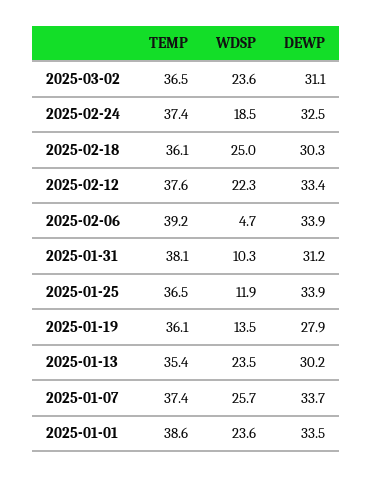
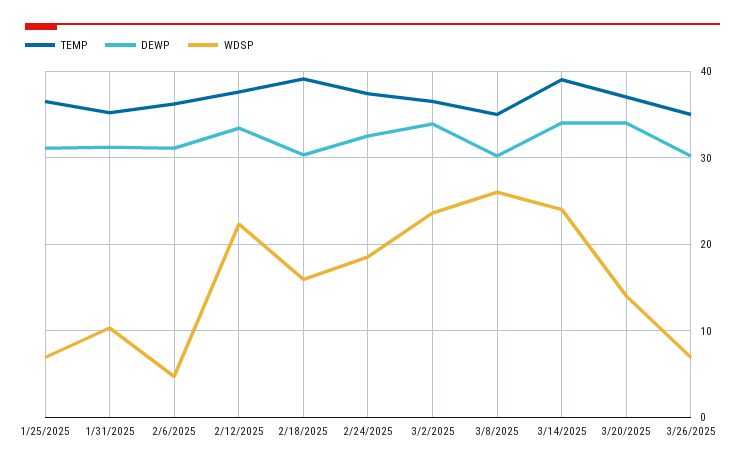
DEWP, 2025-03-02: 31.1 -> 34
TEMP, 2025-02-18: 36.1 -> 39
WDSP, 2025-02-18: 25 -> 16
TEMP, 2025-02-06: 39.2 -> 36
DEWP, 2025-02-06: 33.9 -> 31
TEMP, 2025-01-31: 38.1 -> 35
WDSP, 2025-01-25: 11.9 -> 7
DEWP, 2025-01-25: 33.9 -> 31
TEMP, 2025-01-19: 36.1 -> none
WDSP, 2025-01-19: 13.5 -> none
DEWP, 2025-01-19: 27.9 -> none
TEMP, 2025-01-13: 35.4 -> none
WDSP, 2025-01-13: 23.5 -> none
DEWP, 2025-01-13: 30.2 -> none
TEMP, 2025-01-07: 37.4 -> none
WDSP, 2025-01-07: 25.7 -> none
DEWP, 2025-01-07: 33.7 -> none
TEMP, 2025-01-01: 38.6 -> none
WDSP, 2025-01-01: 23.6 -> none
DEWP, 2025-01-01: 33.5 -> none
TEMP, 3/8/2025: none -> 35
DEWP, 3/8/2025: none -> 30
WDSP, 3/8/2025: none -> 26
TEMP, 3/14/2025: none -> 39
DEWP, 3/14/2025: none -> 34
WDSP, 3/14/2025: none -> 24
TEMP, 3/20/2025: none -> 37
DEWP, 3/20/2025: none -> 34
WDSP, 3/20/2025: none -> 14
TEMP, 3/26/2025: none -> 35
DEWP, 3/26/2025: none -> 30
WDSP, 3/26/2025: none -> 7

